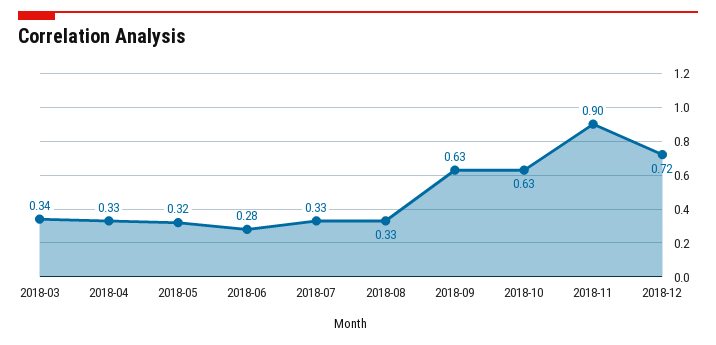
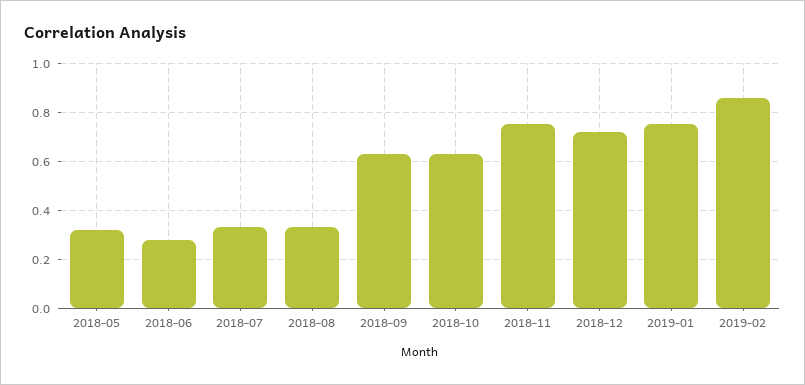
2018-03: 0.34 -> none
2018-04: 0.33 -> none
2018-11: 0.9 -> 0.75
2019-01: none -> 0.75
2019-02: none -> 0.85

